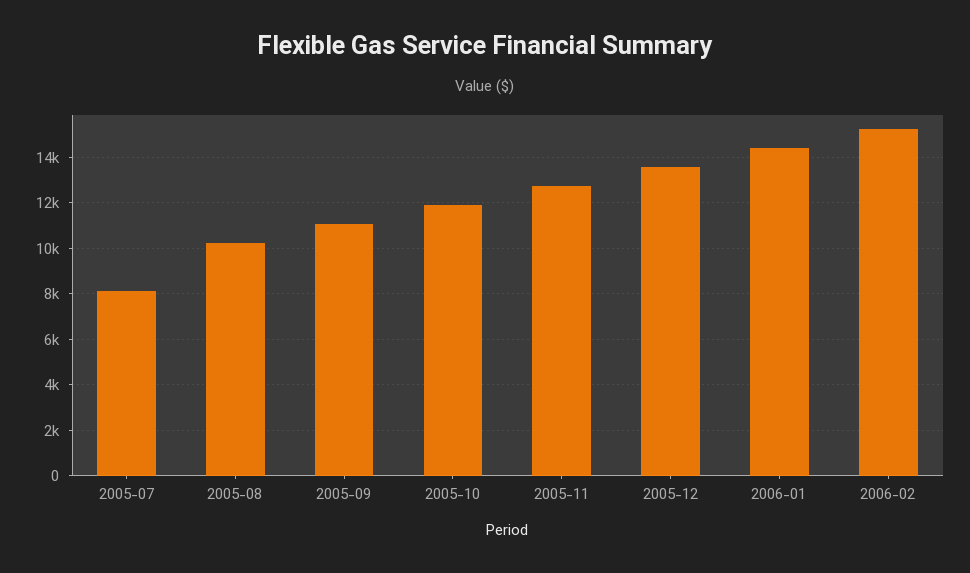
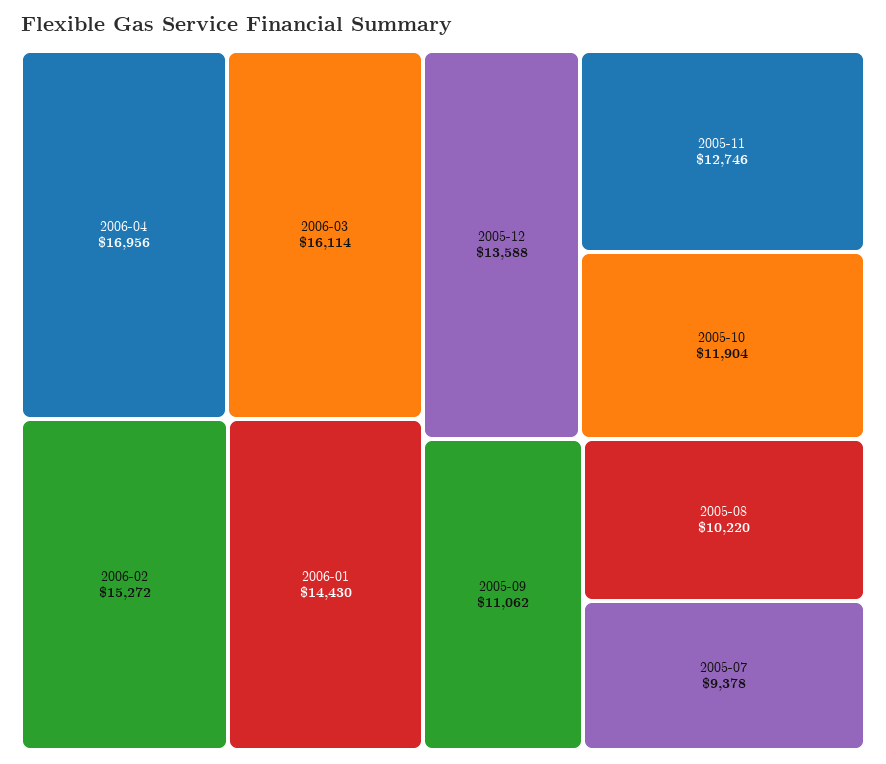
2005-07: 8000 -> 9378
2006-04: none -> 16956
2006-03: none -> 16114

